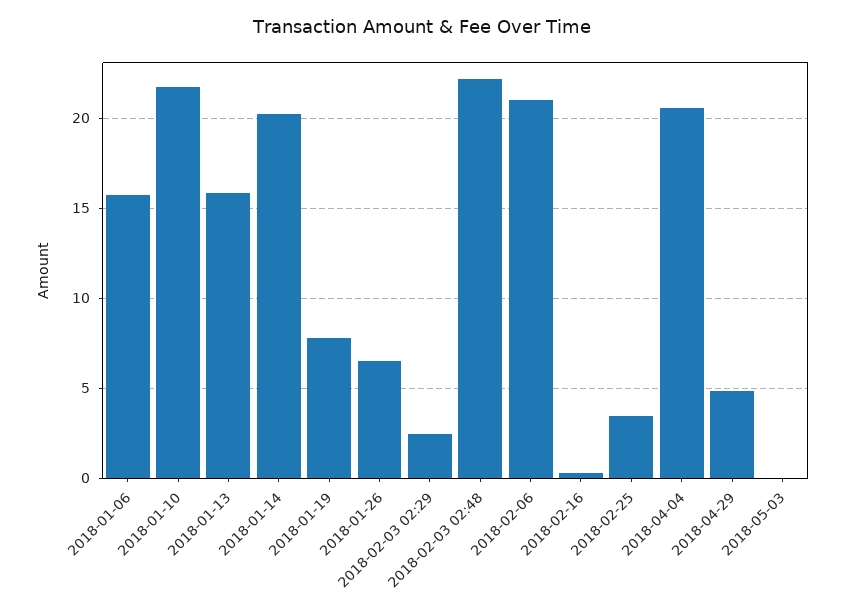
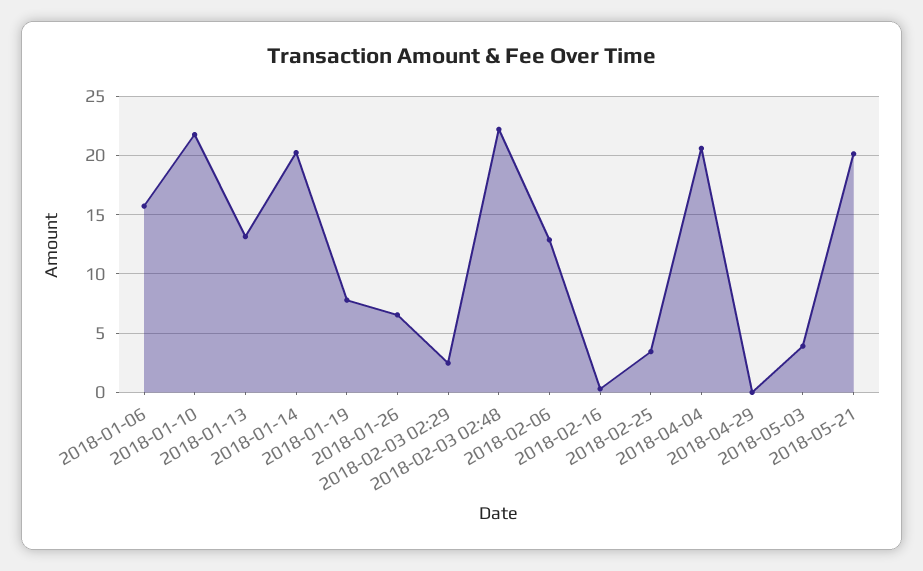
2018-01-13: 16 -> 13
2018-02-06: 21 -> 13
2018-04-29: 5 -> 0
2018-05-03: 0 -> 4
2018-05-21: none -> 20

